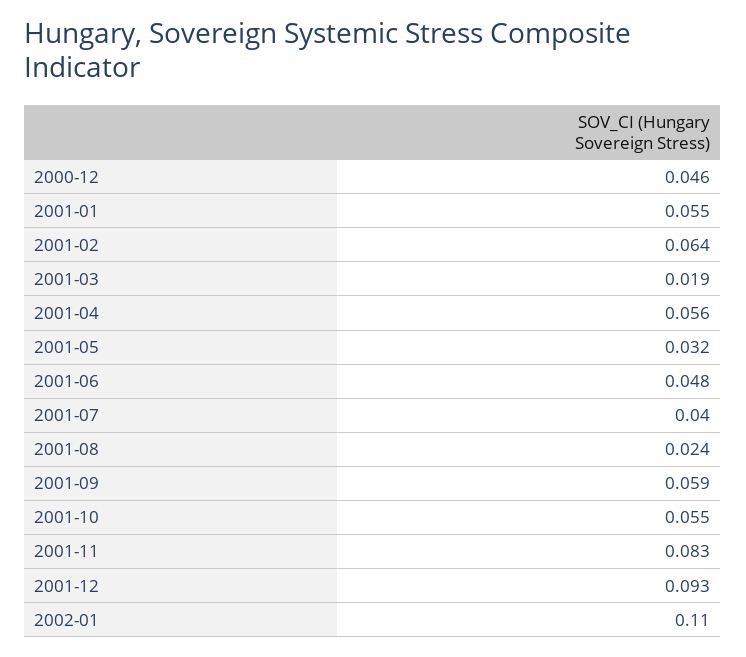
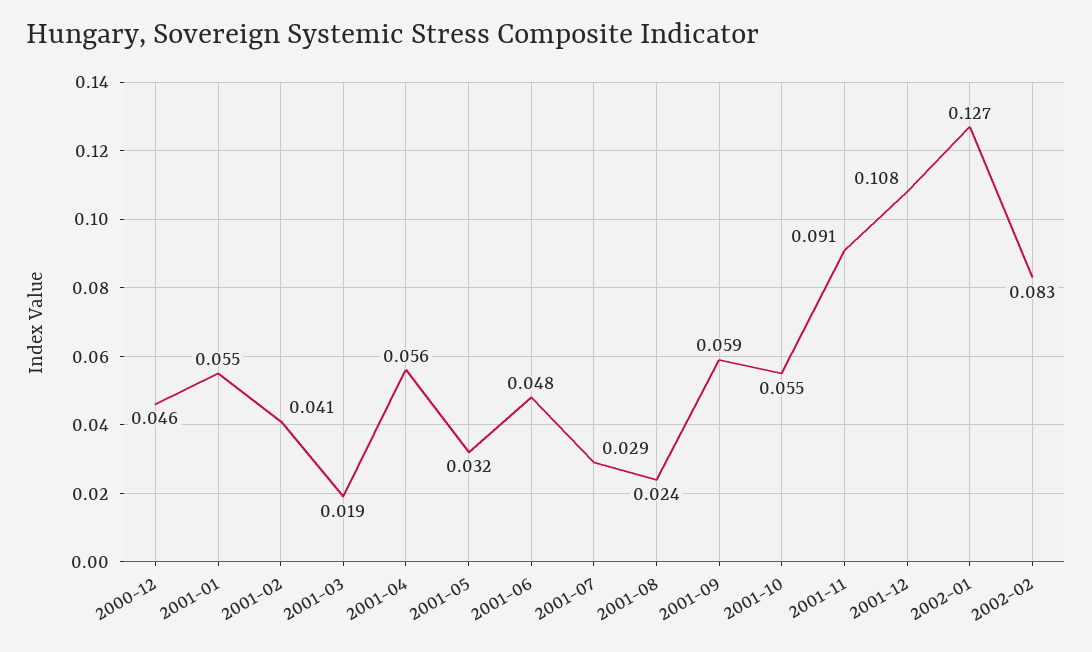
2001-02: 0.064 -> 0.041
2001-07: 0.04 -> 0.029
2001-11: 0.083 -> 0.091
2001-12: 0.093 -> 0.108
2002-01: 0.11 -> 0.127
2002-02: none -> 0.083

